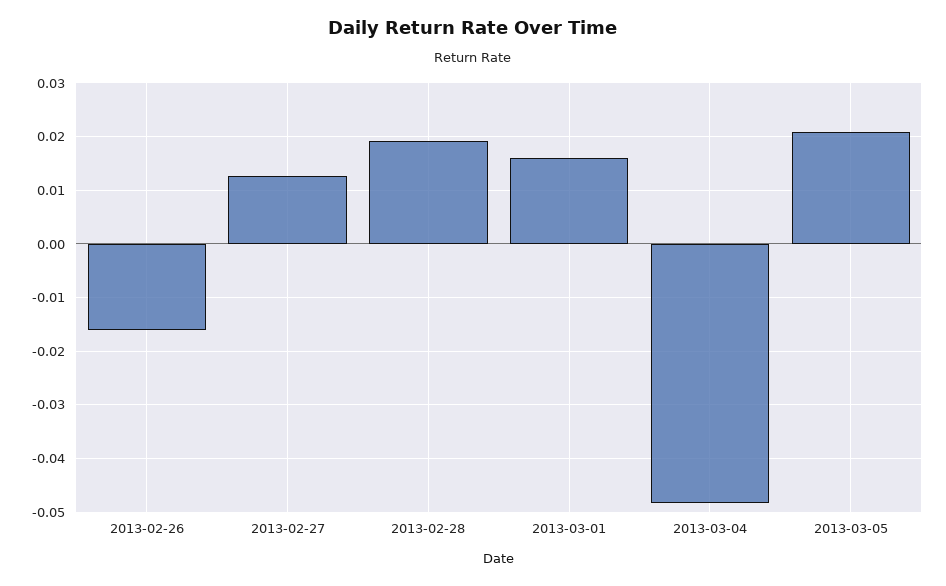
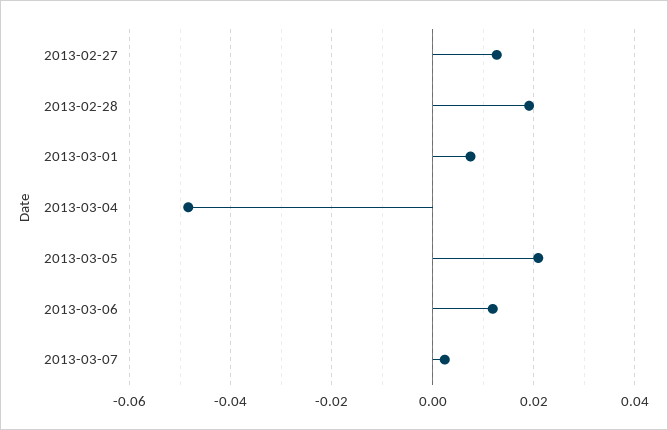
2013-02-26: -0.016 -> none
2013-03-01: 0.016 -> 0.008
2013-03-06: none -> 0.012
2013-03-07: none -> 0.002

